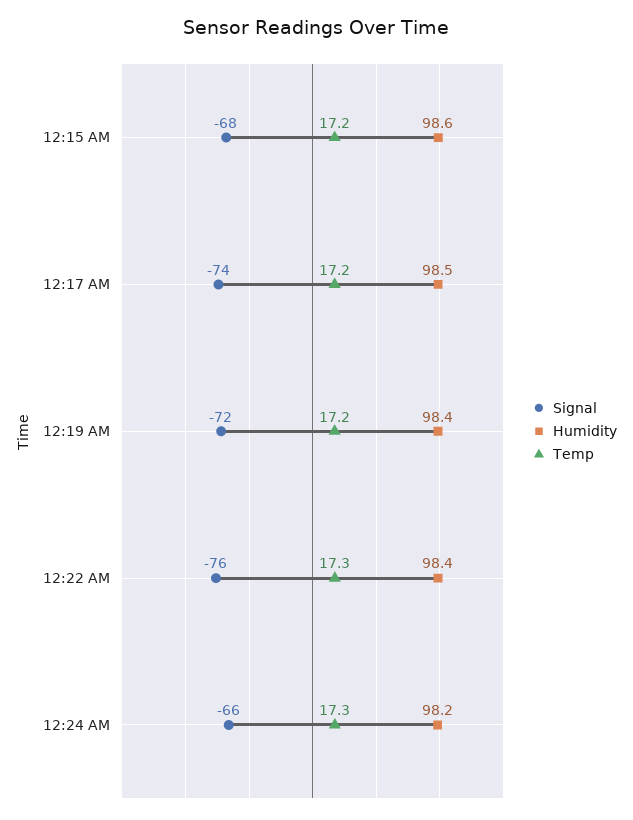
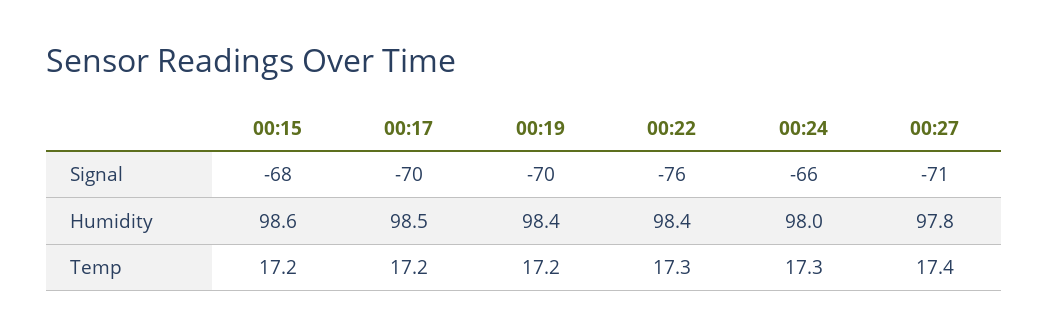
Signal, 12:17 AM: -74 -> -70
Signal, 12:19 AM: -72 -> -70
Humidity, 12:24 AM: 98.2 -> 98
Signal, 00:27: none -> -71
Humidity, 00:27: none -> 97.8
Temp, 00:27: none -> 17.4

